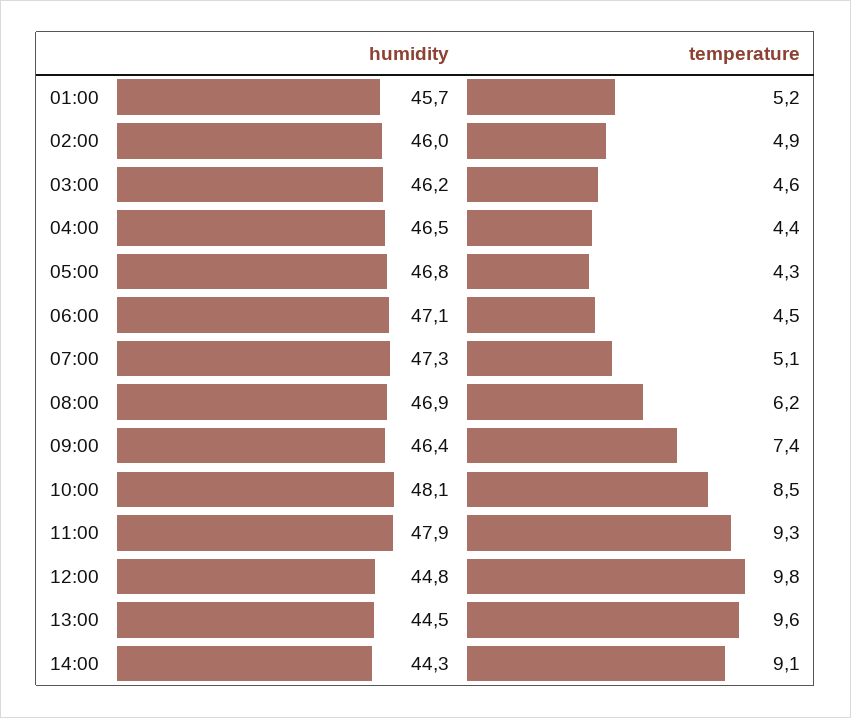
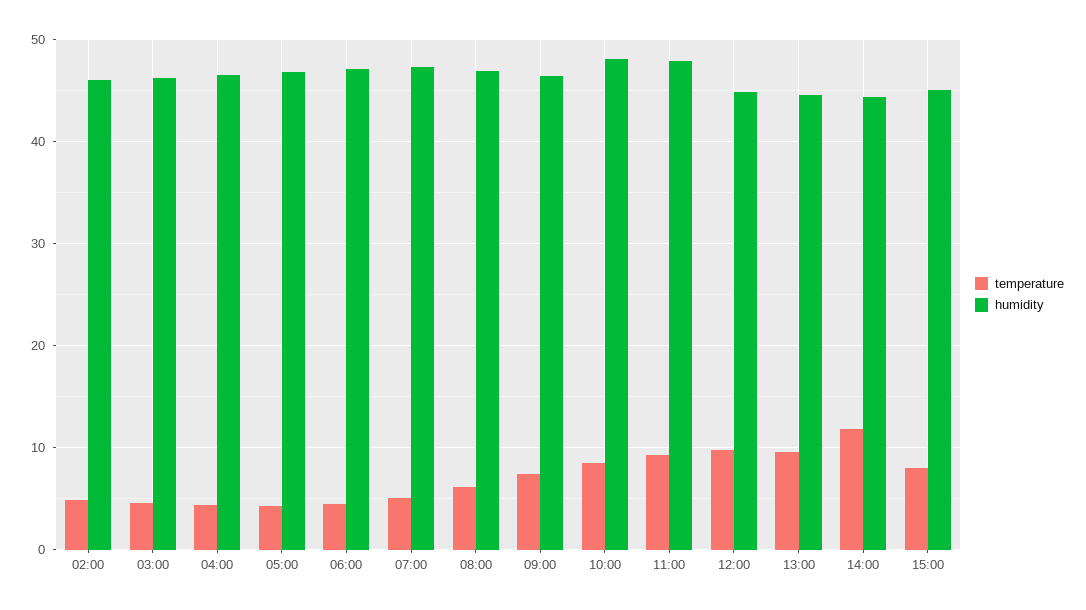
humidity, 01:00: 45.7 -> none
temperature, 01:00: 5.2 -> none
temperature, 14:00: 9.1 -> 12
temperature, 15:00: none -> 8
humidity, 15:00: none -> 45

